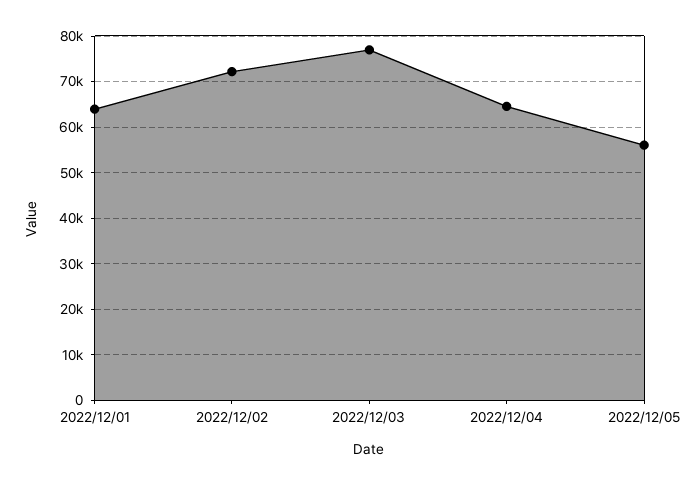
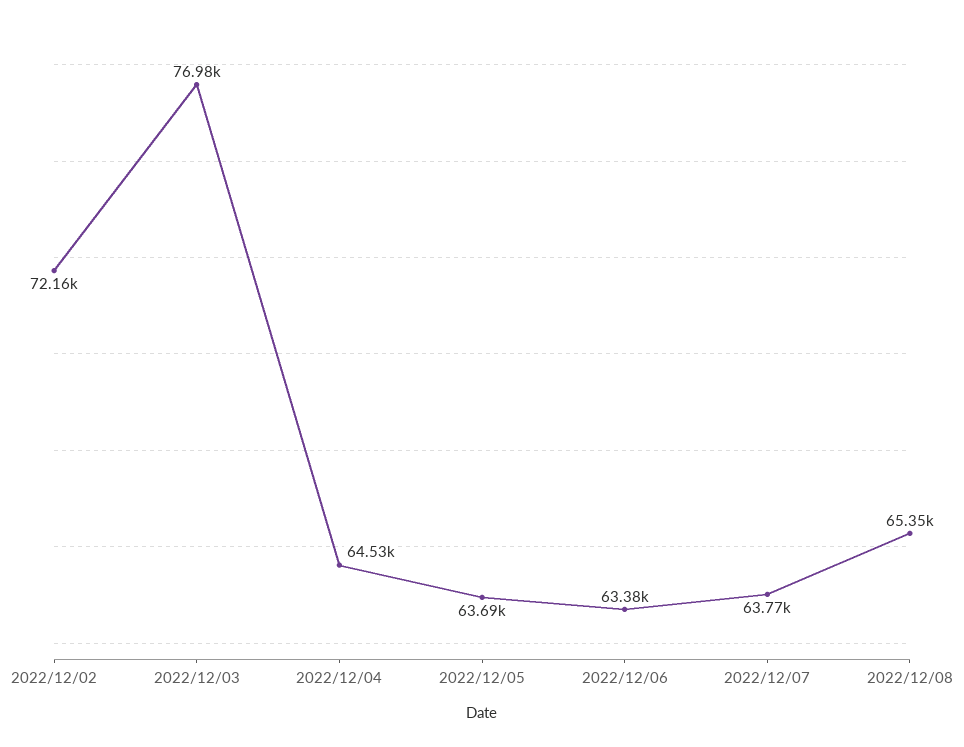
2022/12/01: 64000 -> none
2022/12/05: 56000 -> 63690
2022/12/06: none -> 63380
2022/12/07: none -> 63770
2022/12/08: none -> 65350

